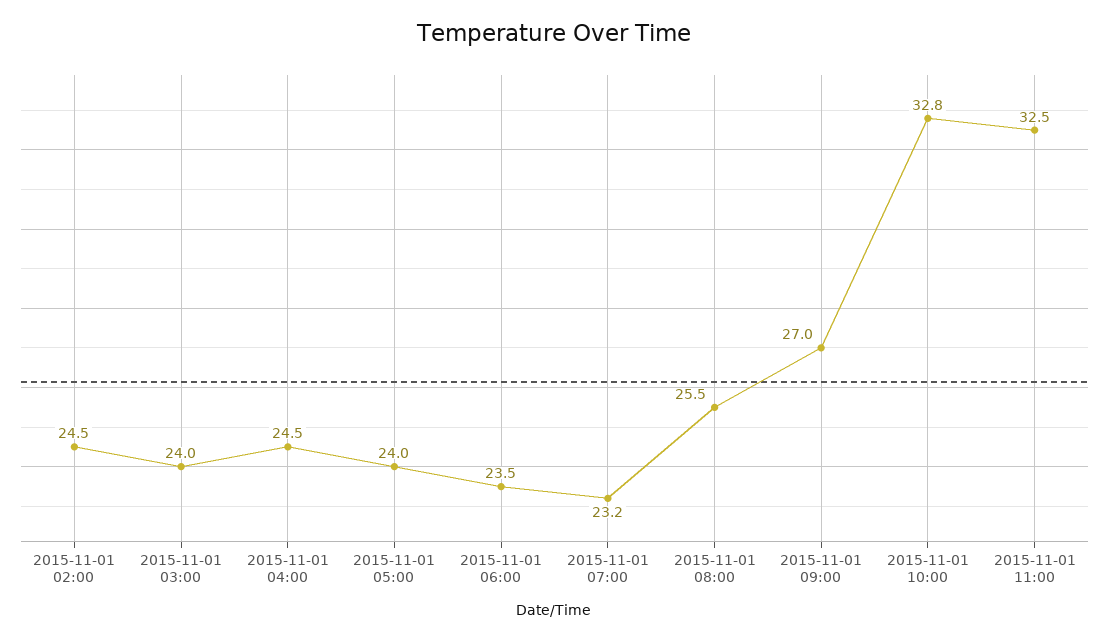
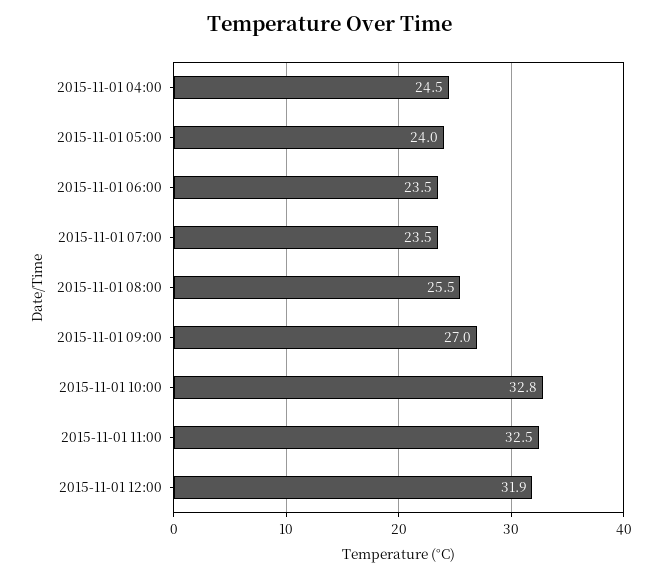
2015-11-01 02:00: 24.5 -> none
2015-11-01 03:00: 24 -> none
2015-11-01 07:00: 23.2 -> 23.5
2015-11-01 12:00: none -> 31.9

